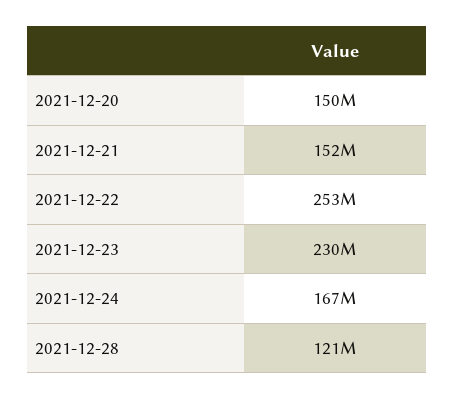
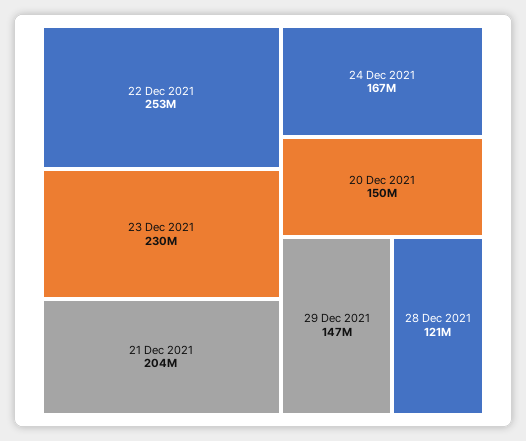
2021-12-21: 152000000 -> 204000000
29 Dec 2021: none -> 147000000

